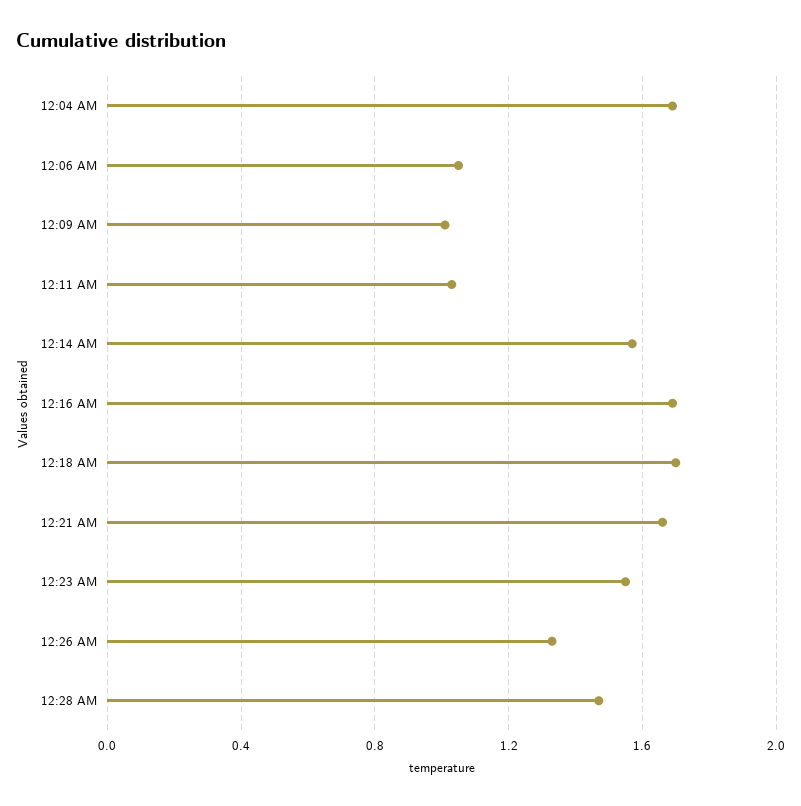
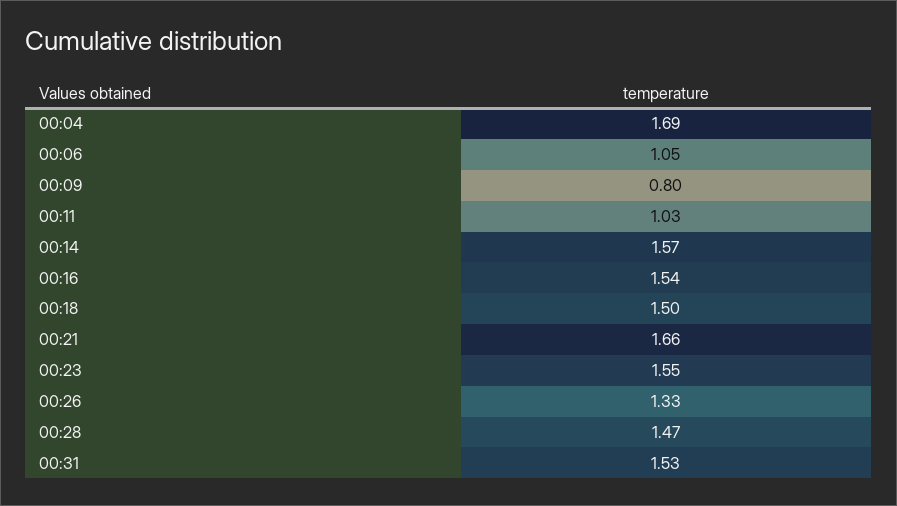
12:09 AM: 1 -> 0.8
12:16 AM: 1.7 -> 1.54
12:18 AM: 1.7 -> 1.5
00:31: none -> 1.53

